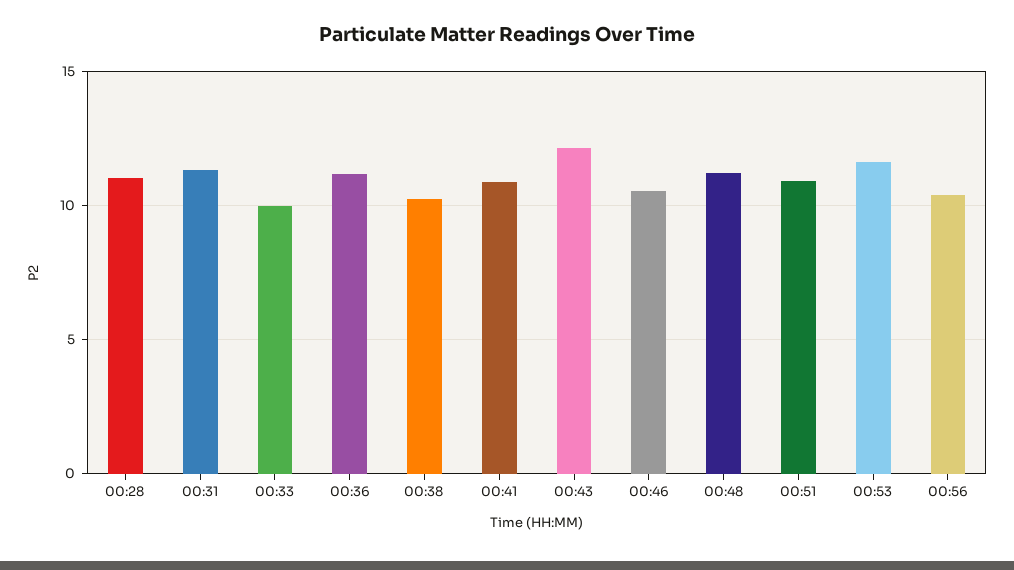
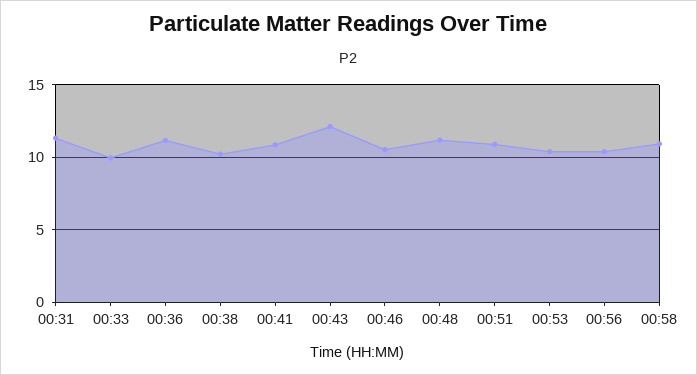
00:28: 11 -> none
00:53: 11.5 -> 10.5
00:58: none -> 11

